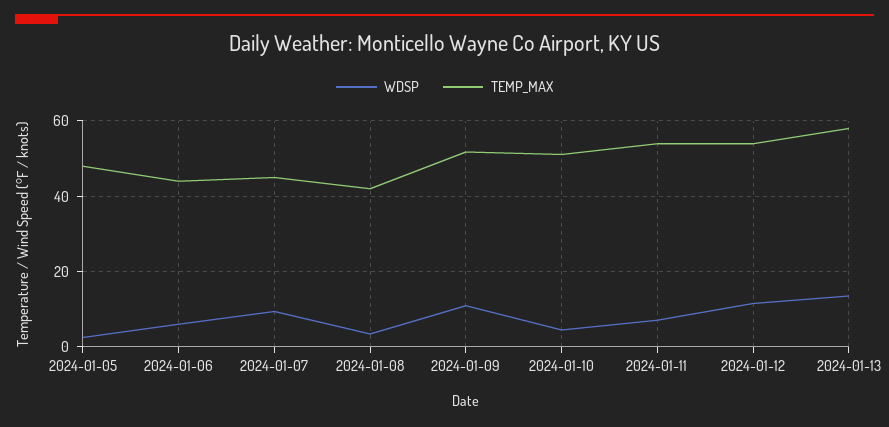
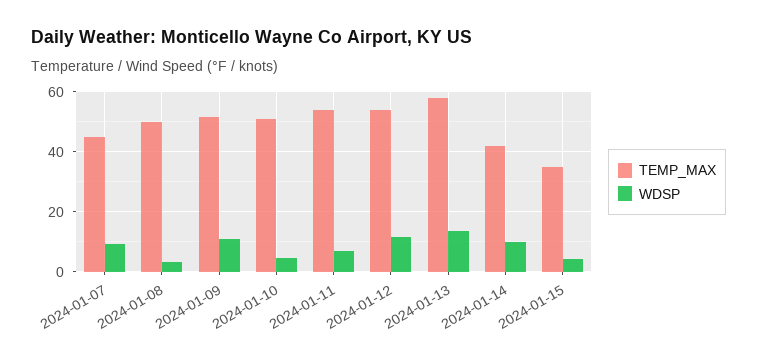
WDSP, 2024-01-05: 2 -> none
TEMP_MAX, 2024-01-05: 48 -> none
WDSP, 2024-01-06: 6 -> none
TEMP_MAX, 2024-01-06: 44 -> none
TEMP_MAX, 2024-01-08: 42 -> 50
TEMP_MAX, 2024-01-14: none -> 42.5
WDSP, 2024-01-14: none -> 10
TEMP_MAX, 2024-01-15: none -> 35
WDSP, 2024-01-15: none -> 5

